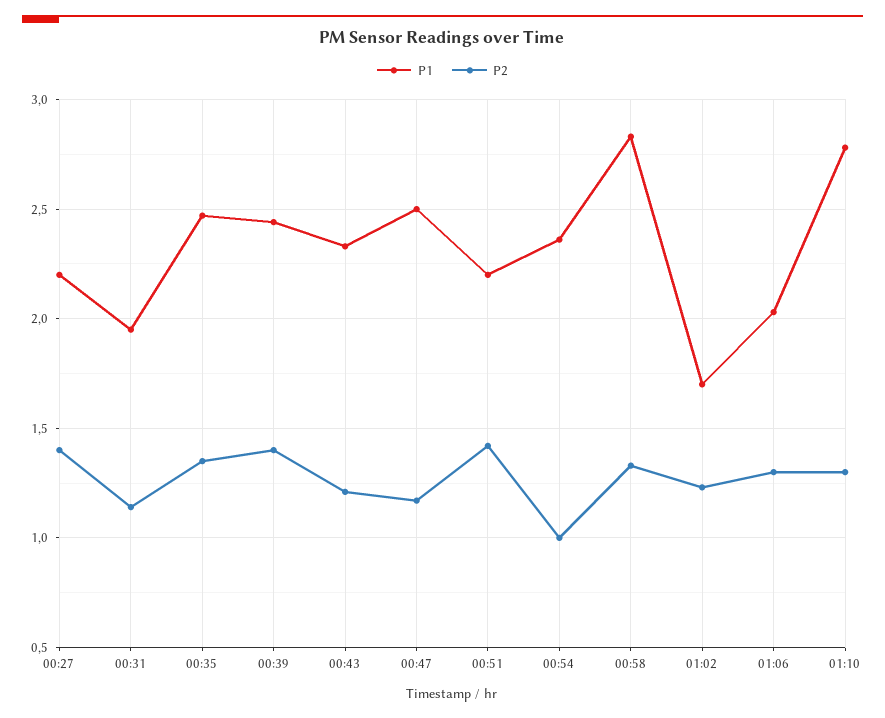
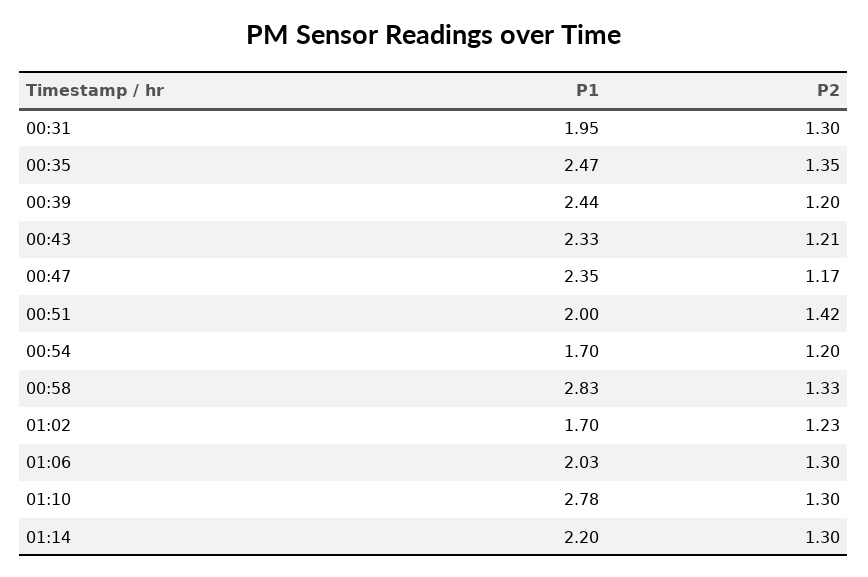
P1, 00:27: 2.2 -> none
P2, 00:27: 1.4 -> none
P2, 00:31: 1.15 -> 1.3
P2, 00:39: 1.4 -> 1.2
P1, 00:47: 2.5 -> 2.35
P1, 00:51: 2.2 -> 2
P1, 00:54: 2.35 -> 1.7
P2, 00:54: 1 -> 1.2
P1, 01:14: none -> 2.2
P2, 01:14: none -> 1.3

